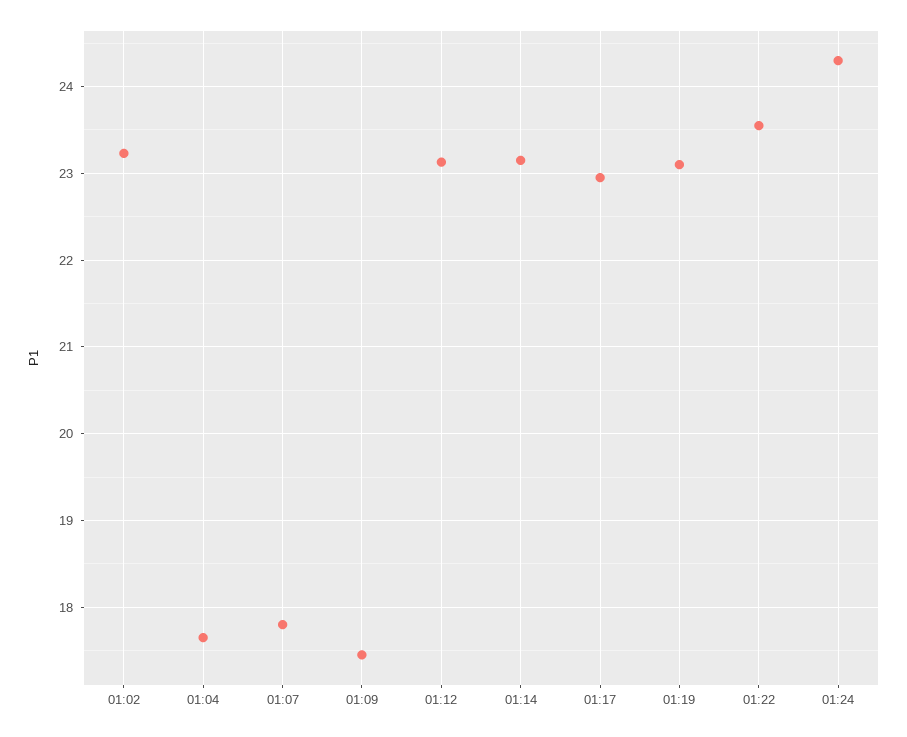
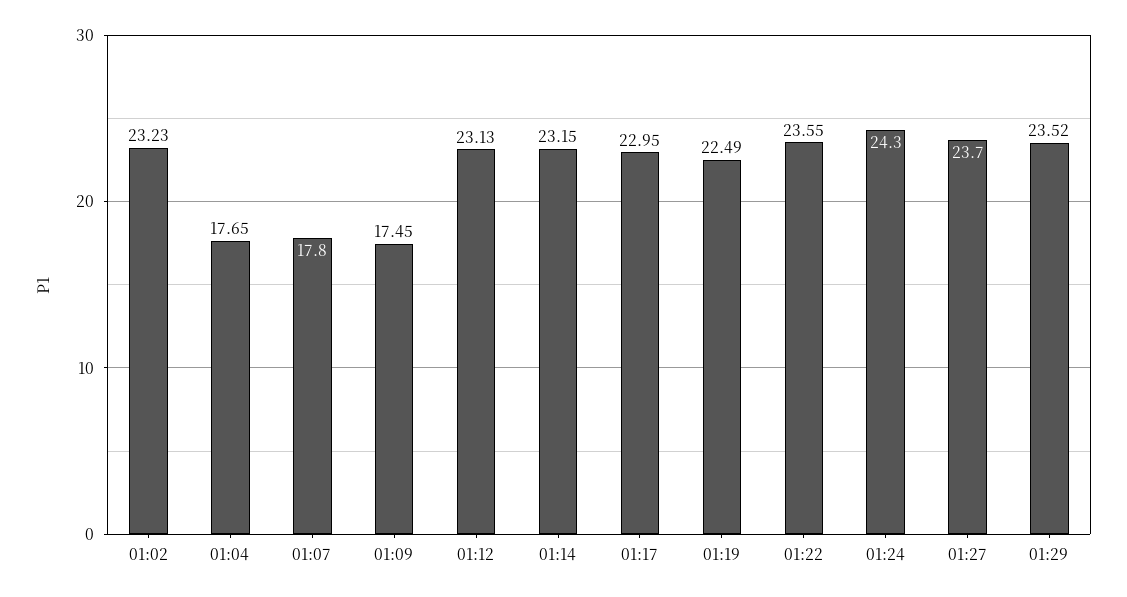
01:19: 23.1 -> 22.49
01:27: none -> 23.7
01:29: none -> 23.52

